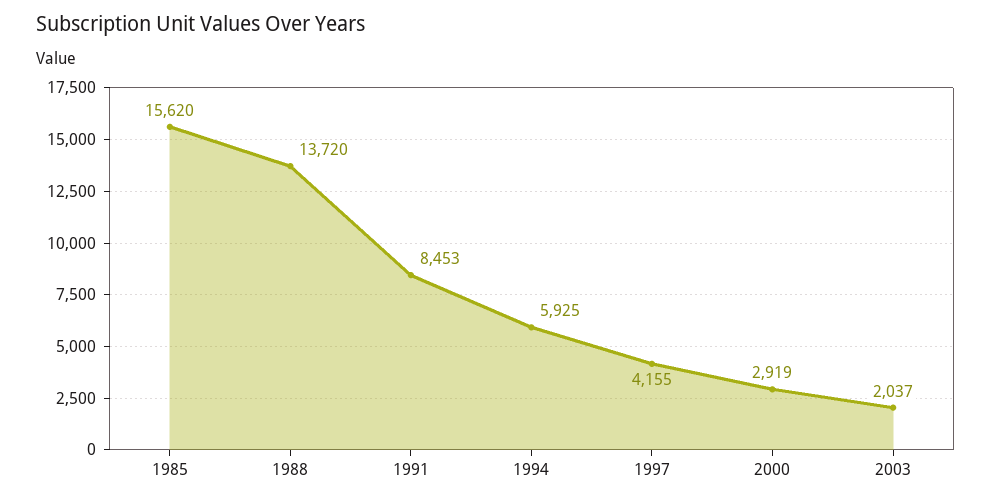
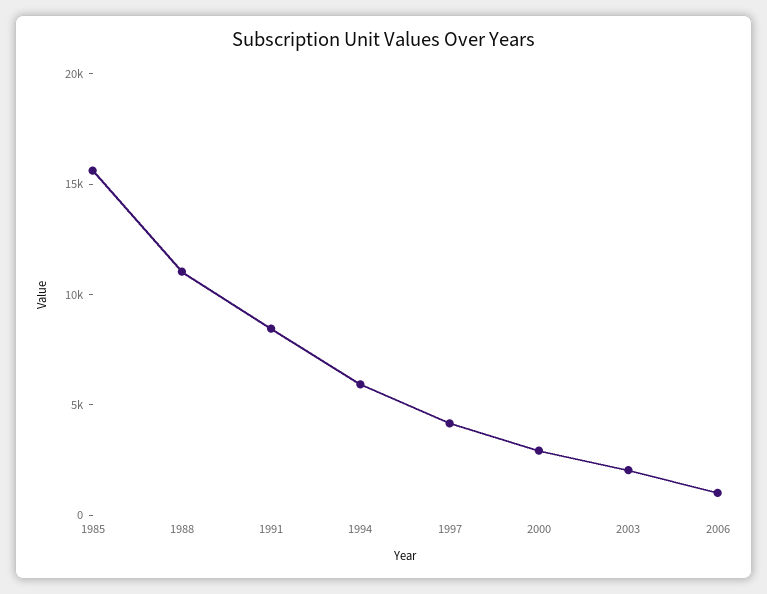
1988: 13720 -> 11000
2006: none -> 1000

